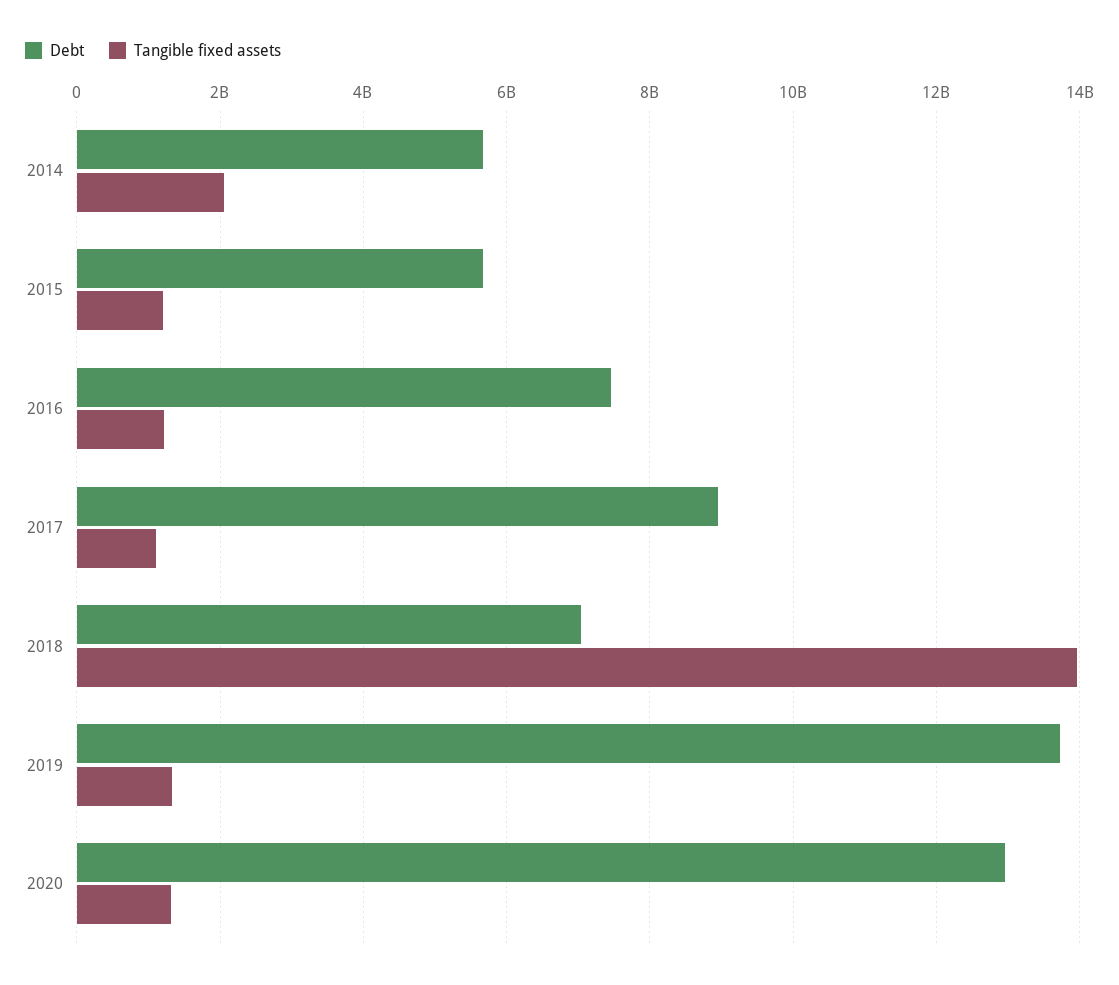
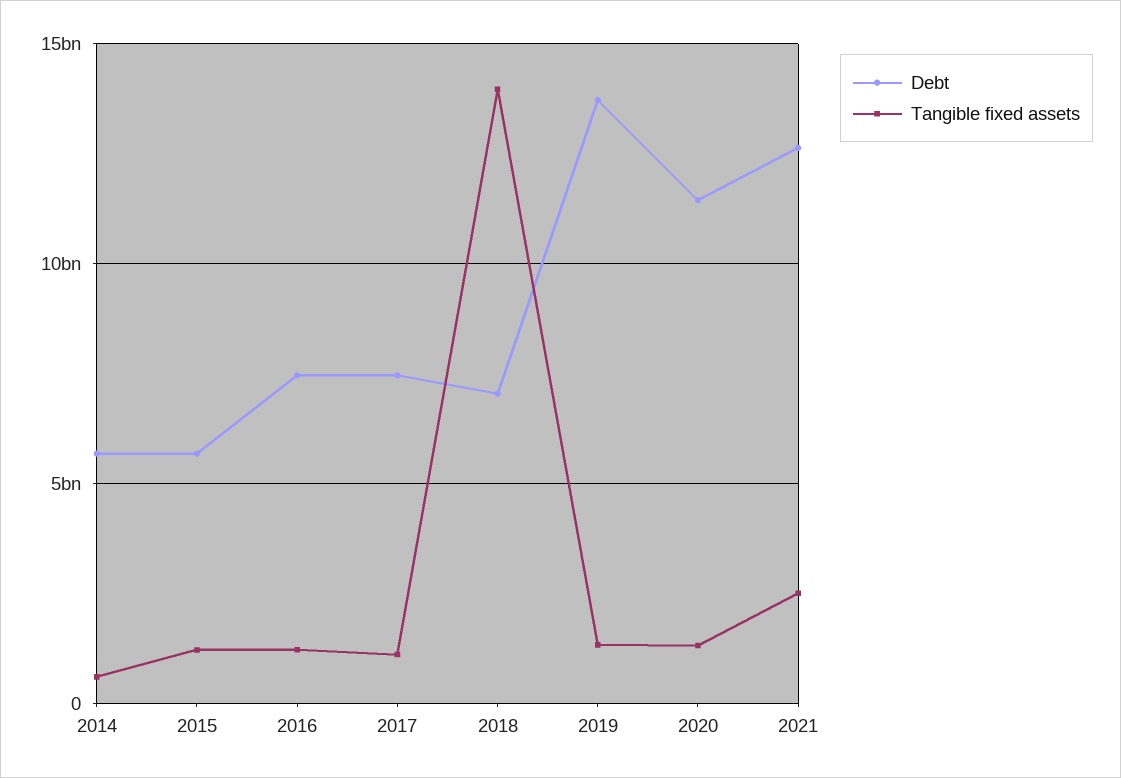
Tangible fixed assets, 2014: 2000000000 -> 500000000
Debt, 2017: 9000000000 -> 7500000000
Debt, 2020: 13000000000 -> 11500000000
Debt, 2021: none -> 12500000000
Tangible fixed assets, 2021: none -> 2500000000

